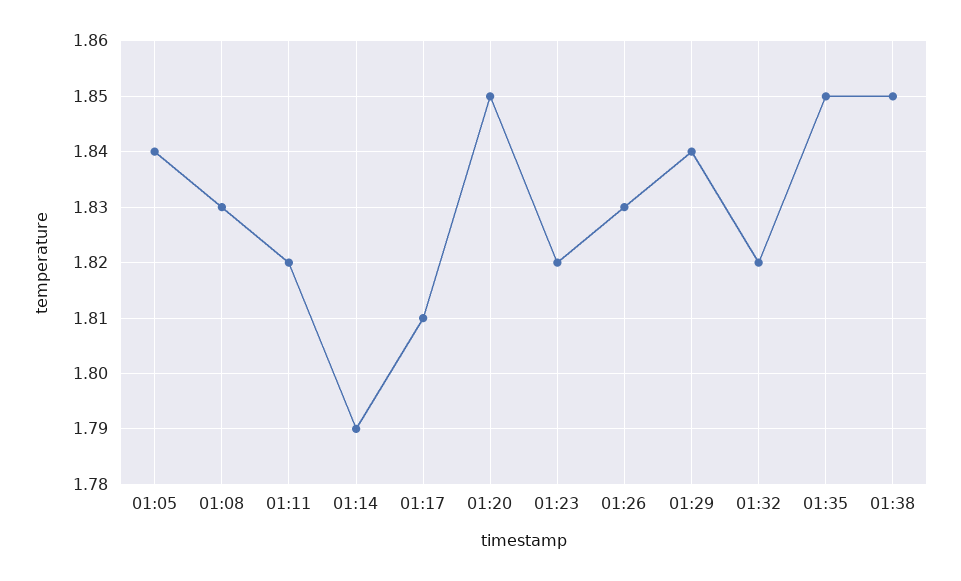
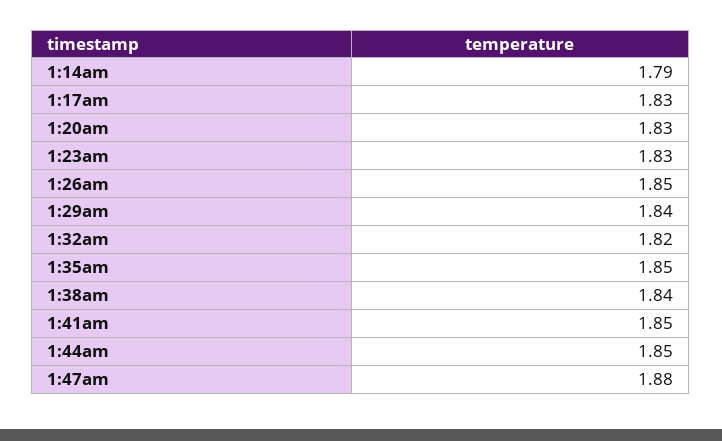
01:05: 1.84 -> none
01:08: 1.83 -> none
01:11: 1.82 -> none
01:17: 1.81 -> 1.83
01:20: 1.85 -> 1.83
01:23: 1.82 -> 1.83
01:26: 1.83 -> 1.85
01:38: 1.85 -> 1.84
1:41am: none -> 1.85
1:44am: none -> 1.85
1:47am: none -> 1.88

